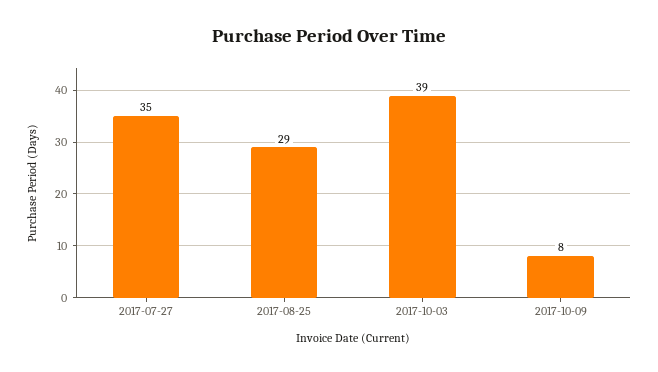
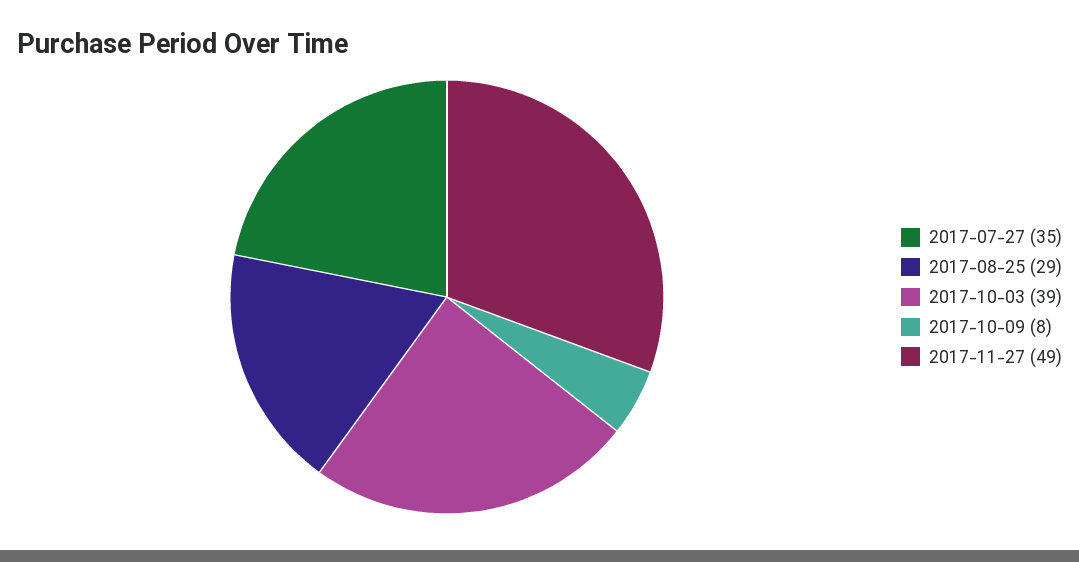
2017-11-27: none -> 49

